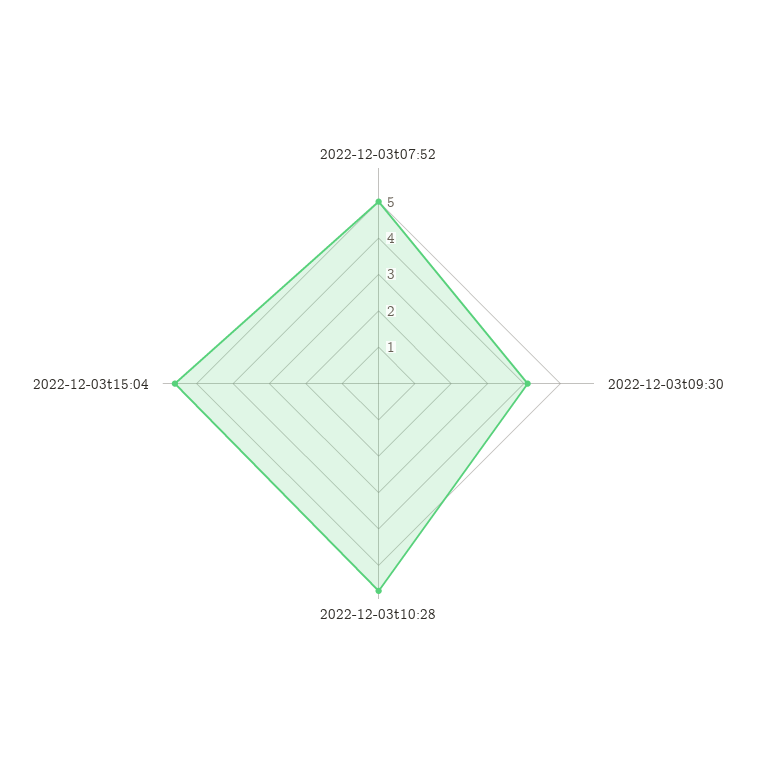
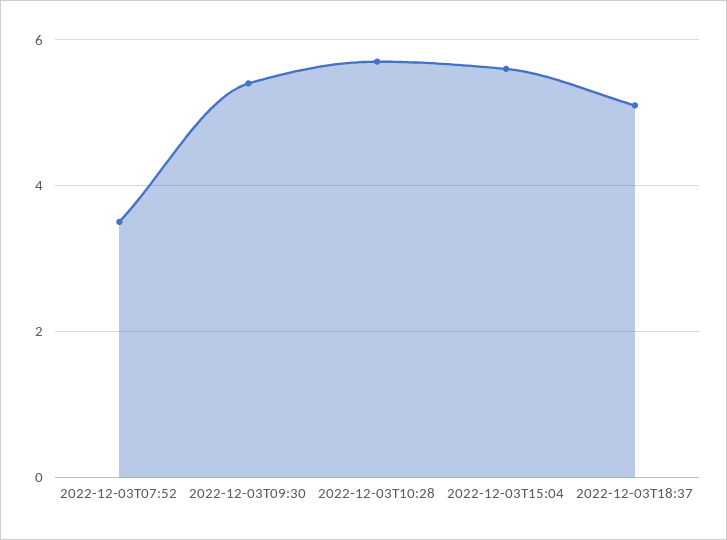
2022-12-03t07:52: 5 -> 3.5
2022-12-03t09:30: 4 -> 5.5
2022-12-03T18:37: none -> 5

